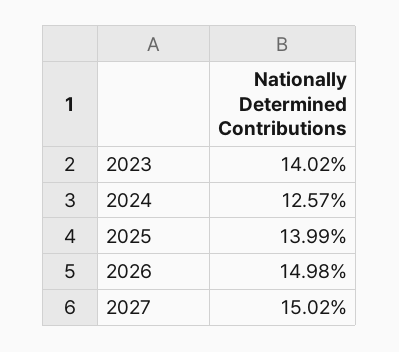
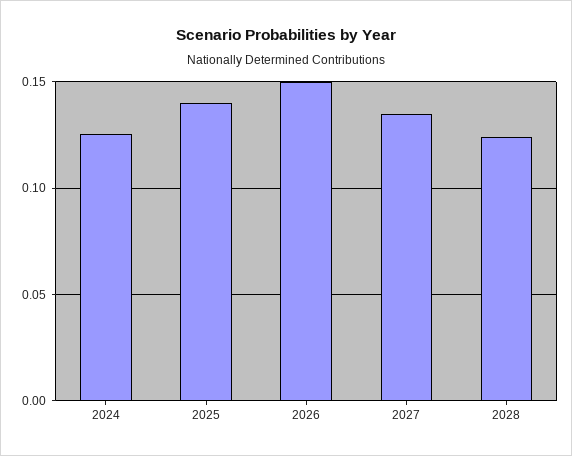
2023: 0.1402 -> none
2027: 0.1502 -> 0.135
2028: none -> 0.125

